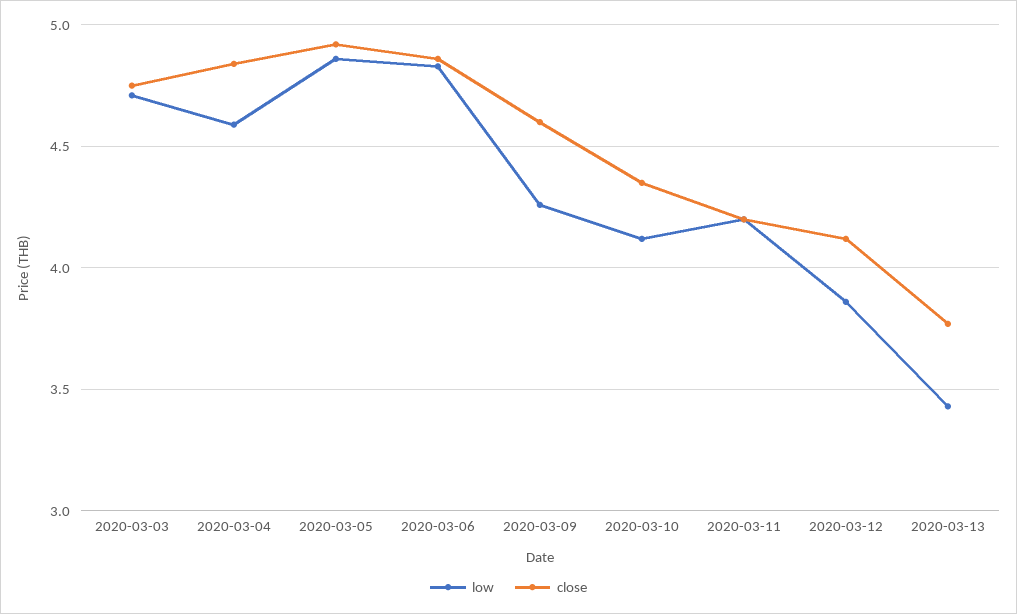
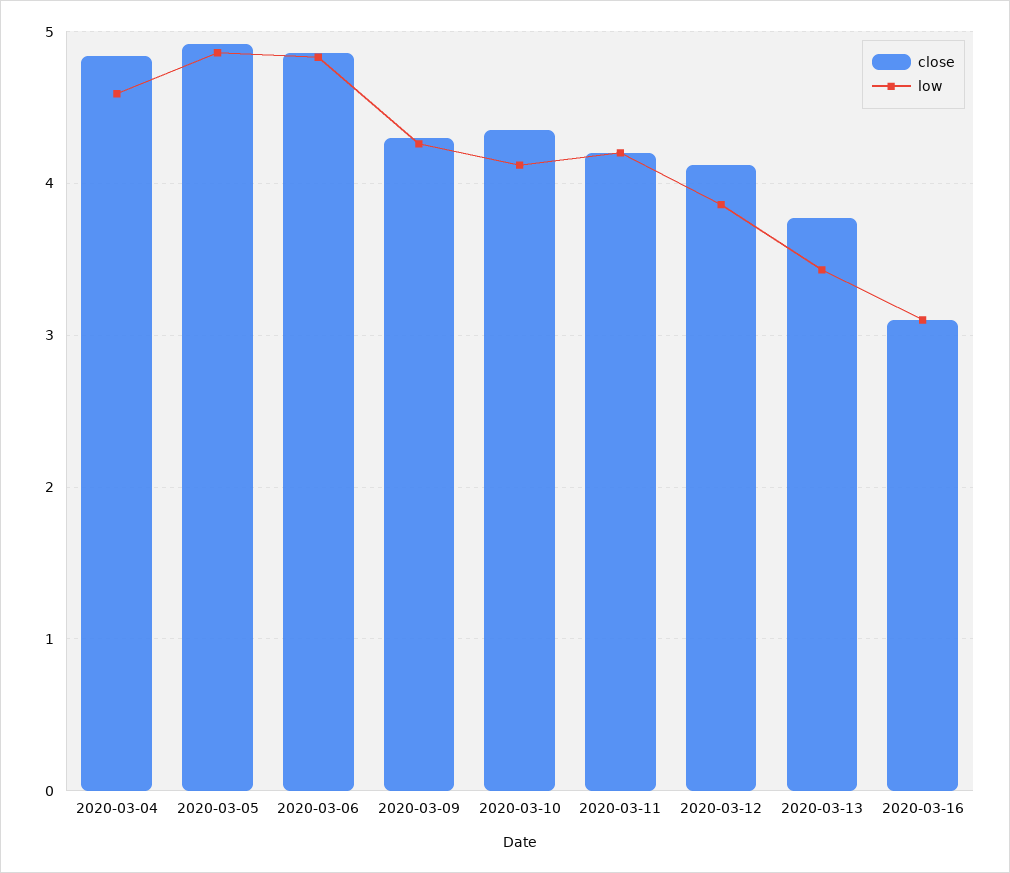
low, 2020-03-03: 4.7 -> none
close, 2020-03-03: 4.75 -> none
close, 2020-03-09: 4.6 -> 4.3
close, 2020-03-16: none -> 3.1
low, 2020-03-16: none -> 3.1

